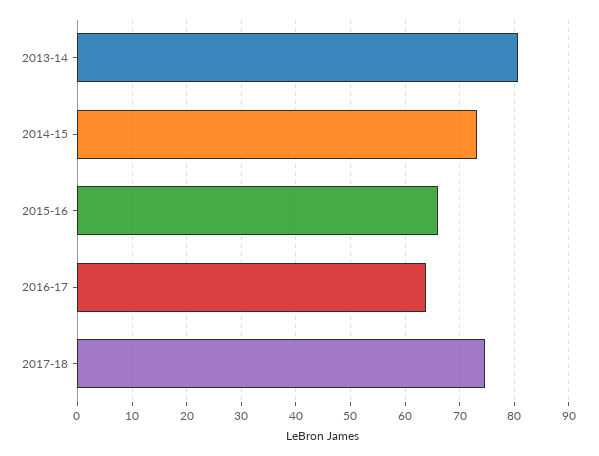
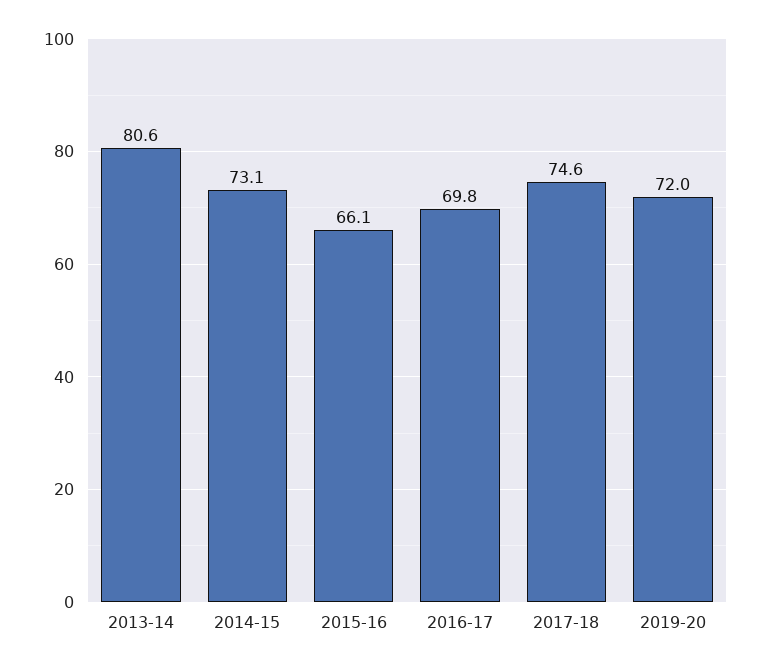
2016-17: 64 -> 69.8
2019-20: none -> 72

